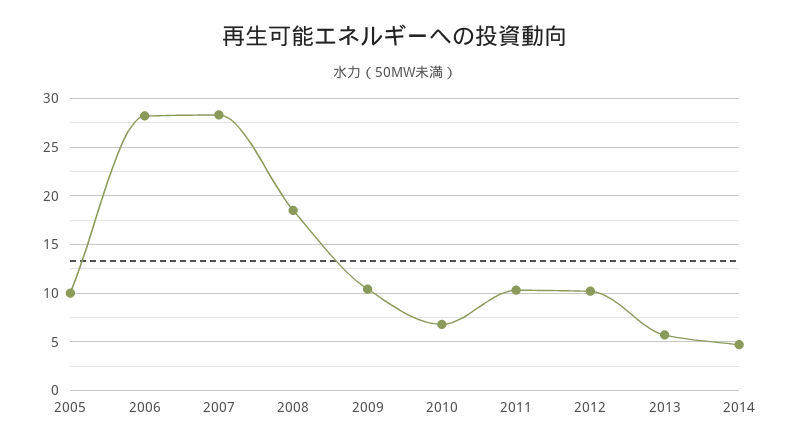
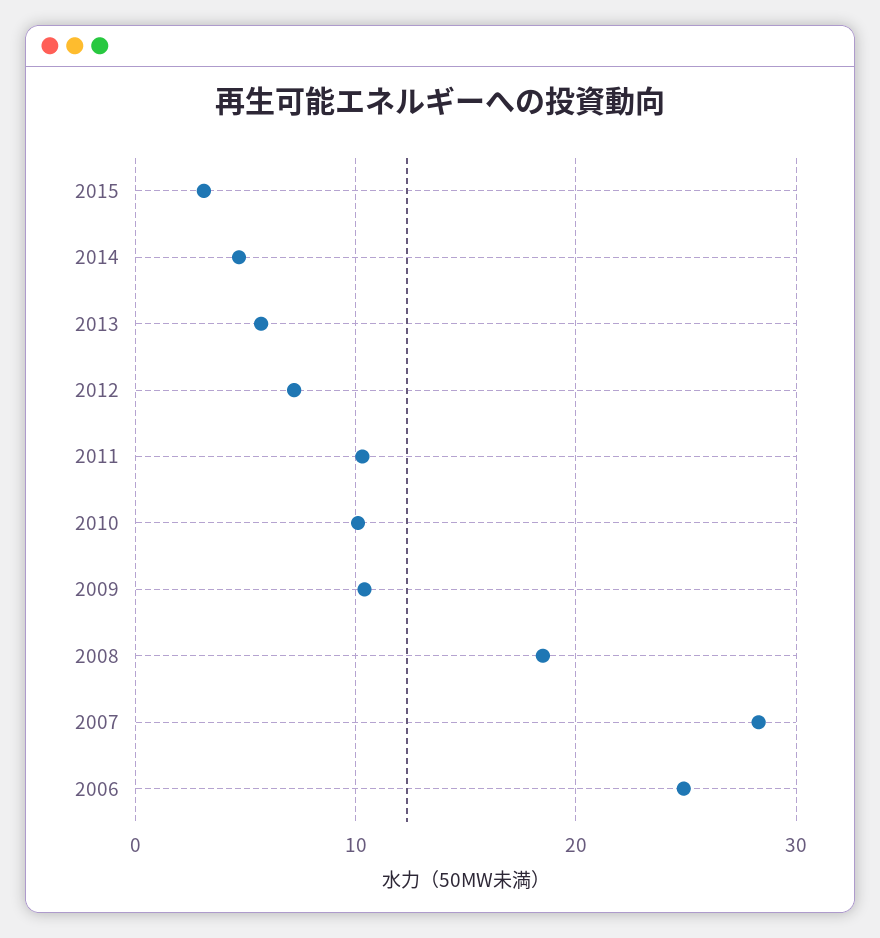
2005: 10 -> none
2006: 28 -> 25
2010: 7 -> 10
2012: 10 -> 7
2015: none -> 3

